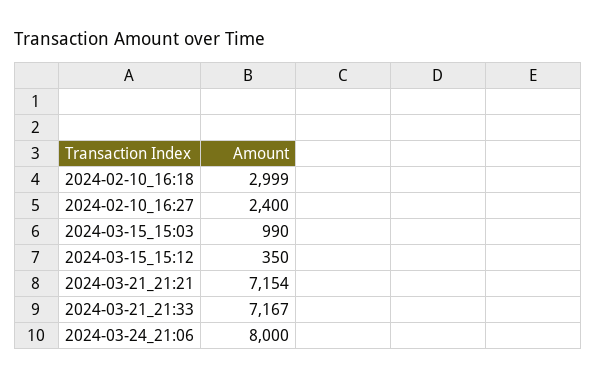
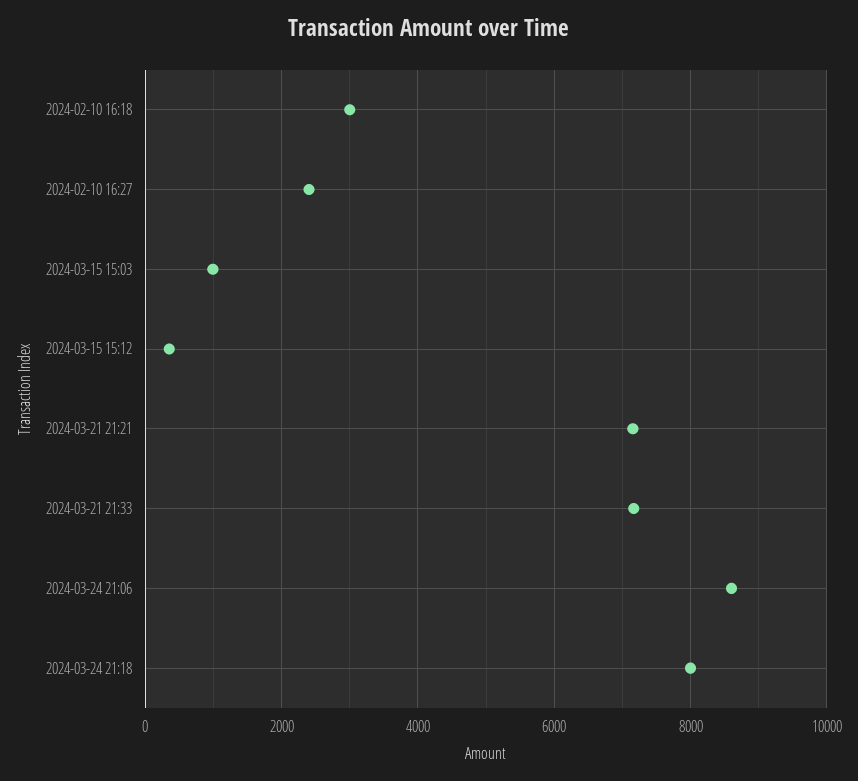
2024-03-24_21:06: 8000 -> 8600
2024-03-24 21:18: none -> 8000

